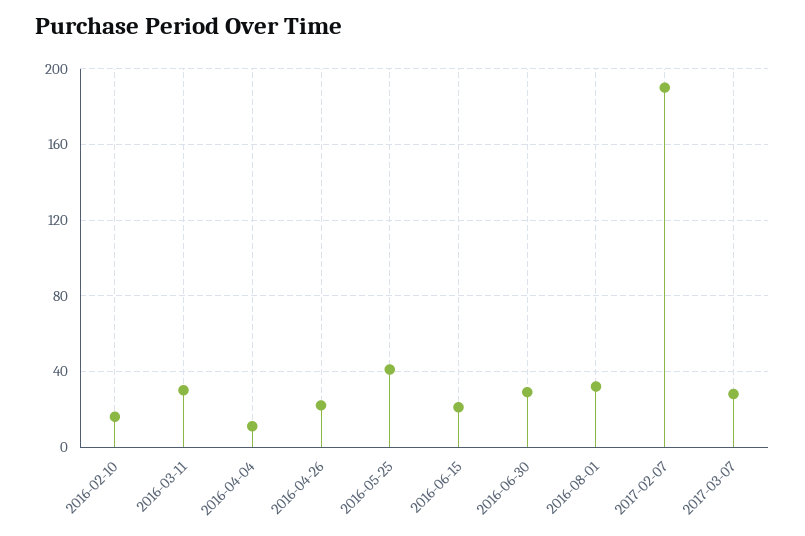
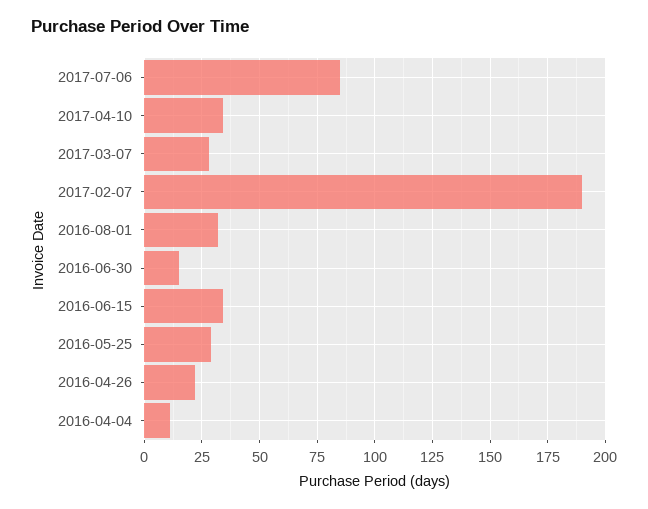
2016-02-10: 15 -> none
2016-03-11: 30 -> none
2016-05-25: 40 -> 30
2016-06-15: 20 -> 35
2016-06-30: 30 -> 15
2017-07-06: none -> 85
2017-04-10: none -> 35

